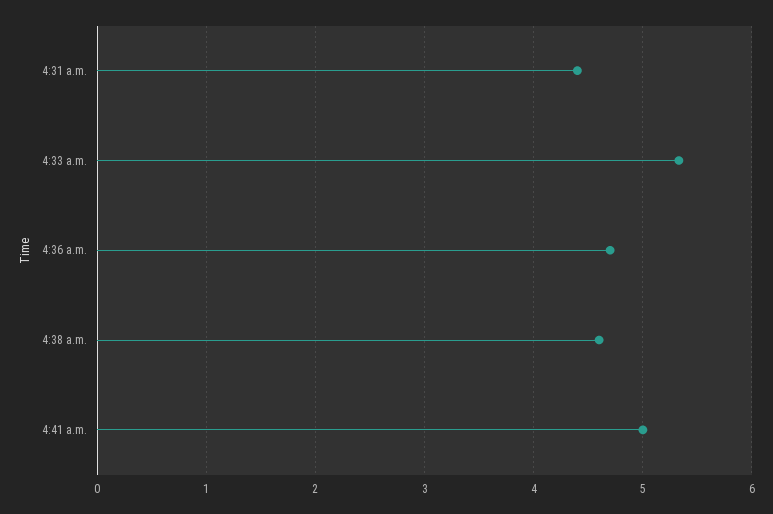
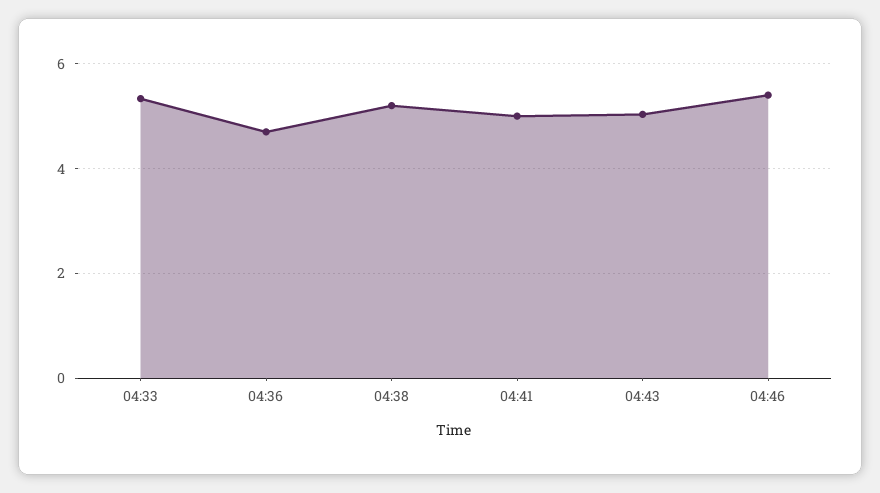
4:31 a.m.: 4.4 -> none
4:38 a.m.: 4.6 -> 5.2
04:43: none -> 5
04:46: none -> 5.4

